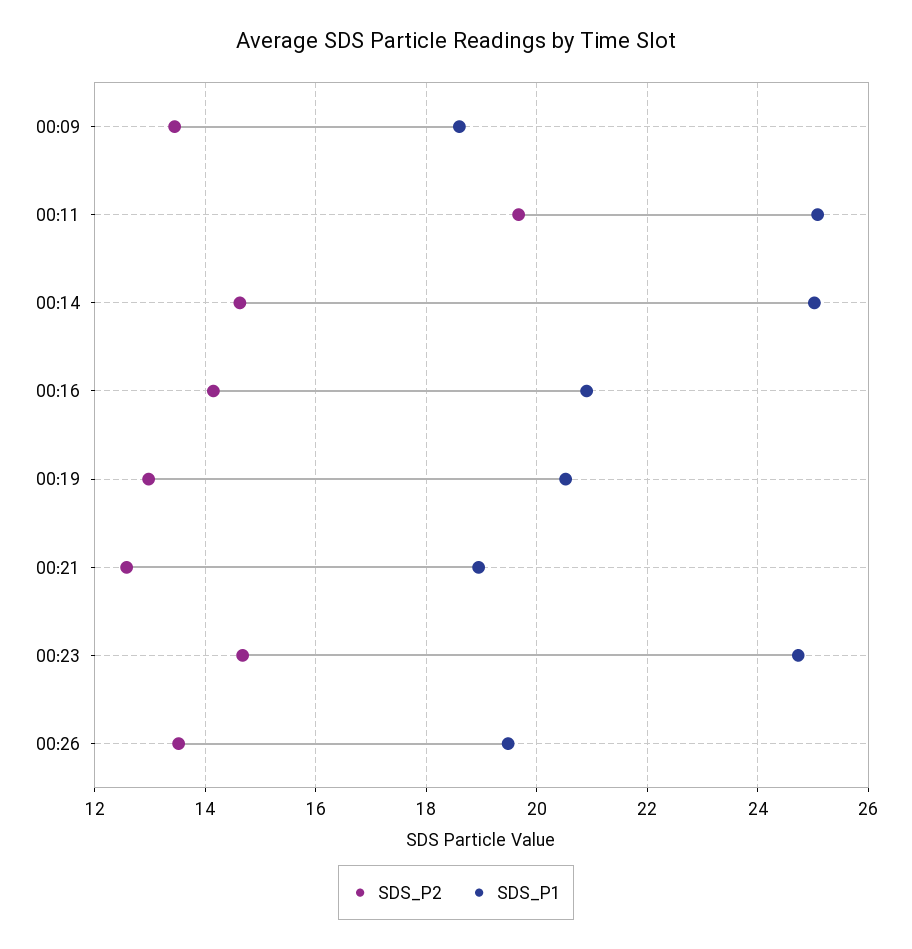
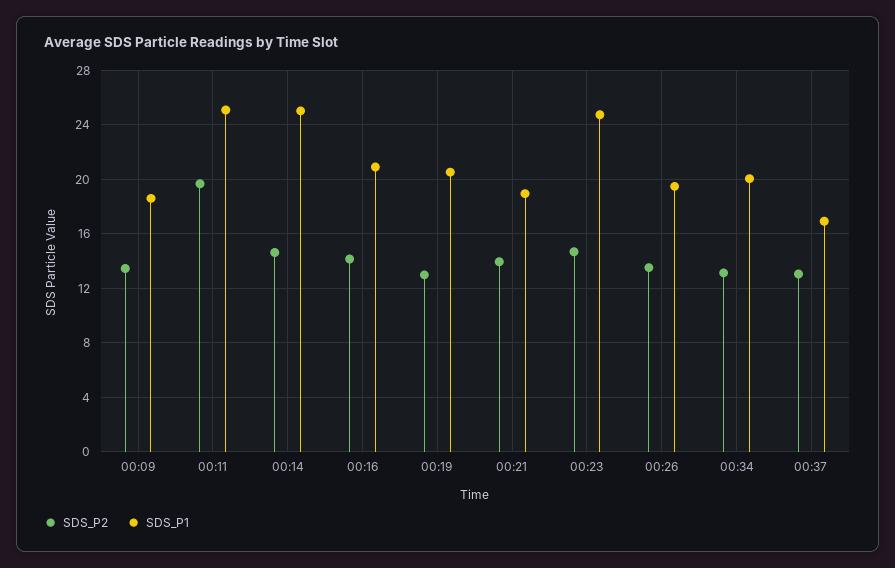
SDS_P2, 00:21: 12.6 -> 14
SDS_P2, 00:34: none -> 13
SDS_P1, 00:34: none -> 20
SDS_P2, 00:37: none -> 13
SDS_P1, 00:37: none -> 17

